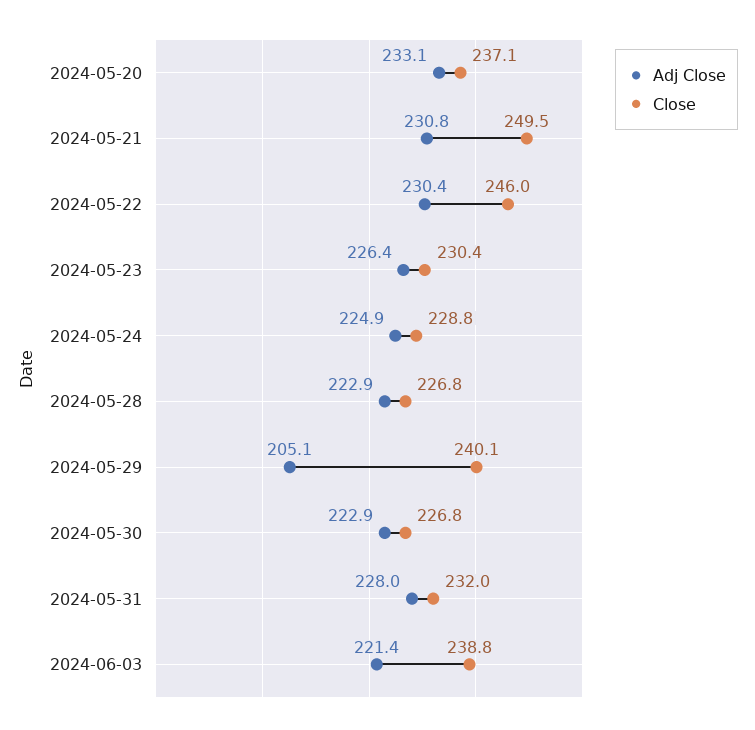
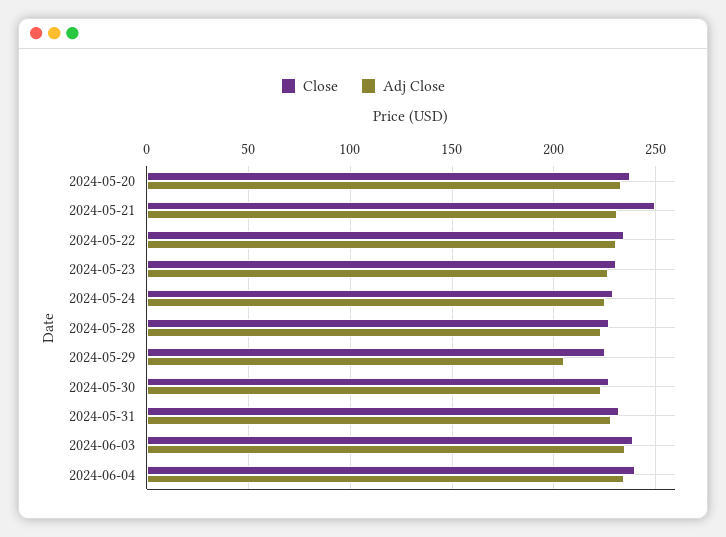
Close, 2024-05-22: 246 -> 235
Close, 2024-05-29: 240.1 -> 225
Adj Close, 2024-06-03: 221.4 -> 235
Close, 2024-06-04: none -> 240
Adj Close, 2024-06-04: none -> 235

